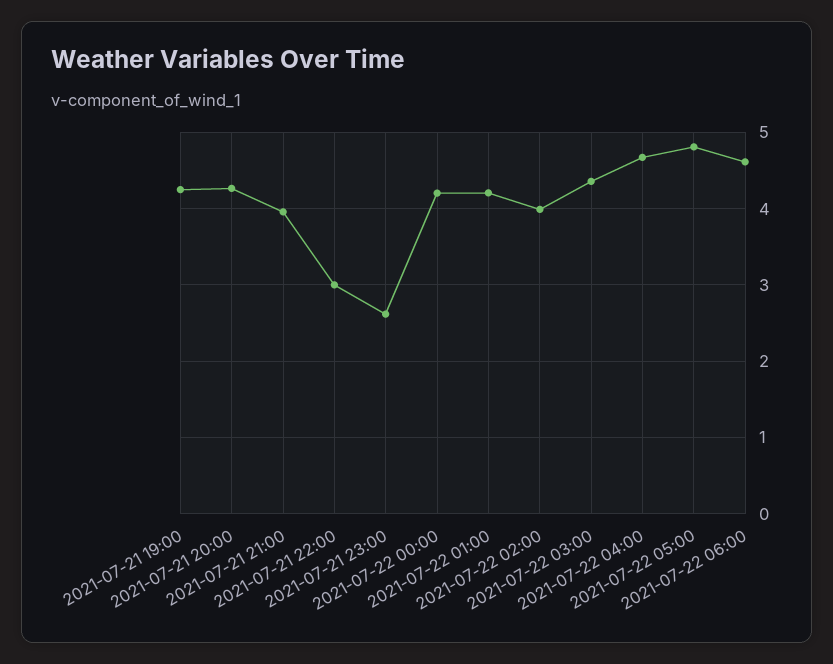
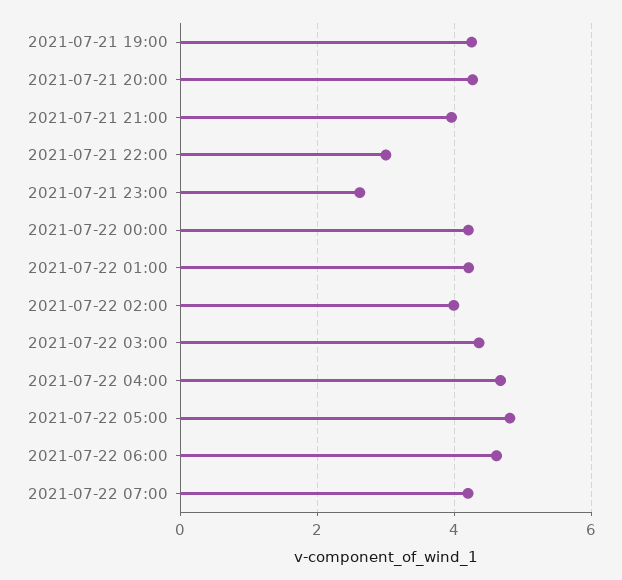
2021-07-22 07:00: none -> 4.2

